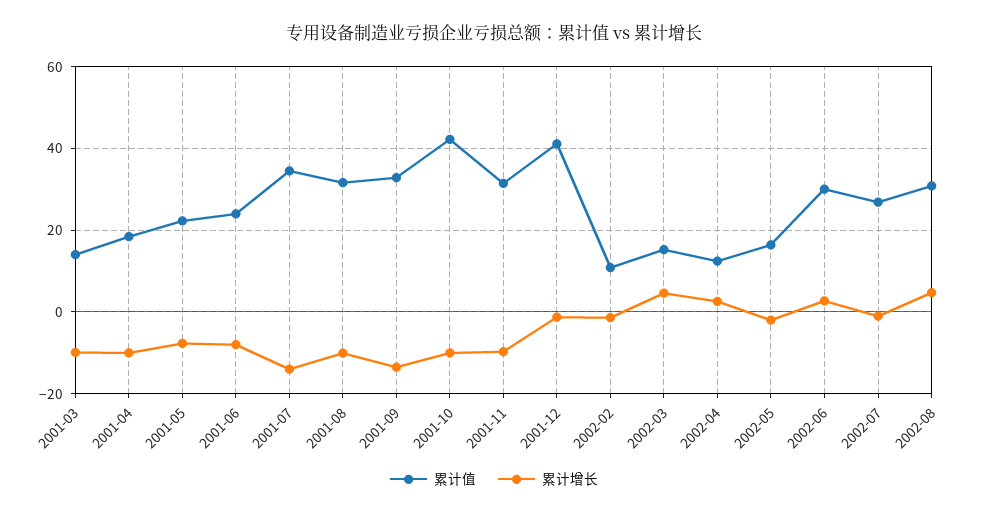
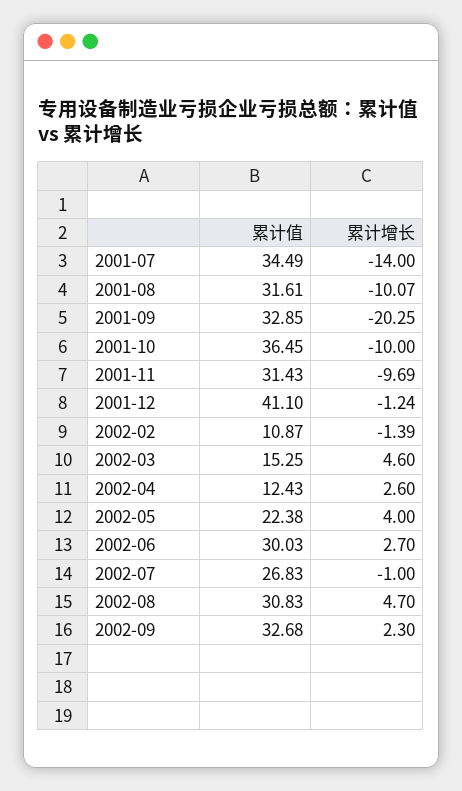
累计值, 2001-03: 14 -> none
累计增长, 2001-03: -10 -> none
累计值, 2001-04: 18 -> none
累计增长, 2001-04: -10 -> none
累计值, 2001-05: 22 -> none
累计增长, 2001-05: -8 -> none
累计值, 2001-06: 24 -> none
累计增长, 2001-06: -8 -> none
累计增长, 2001-09: -14 -> -20.25
累计值, 2001-10: 42 -> 36.45
累计值, 2002-05: 16 -> 22.38
累计增长, 2002-05: -2 -> 4
累计值, 2002-09: none -> 32.68
累计增长, 2002-09: none -> 2.3

